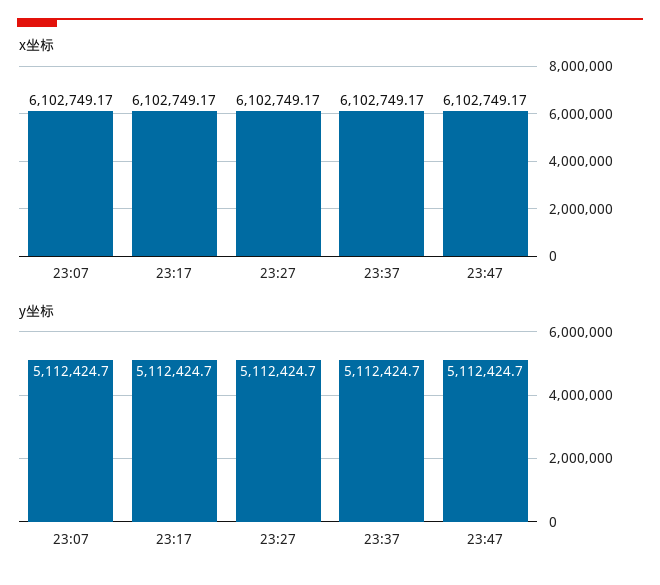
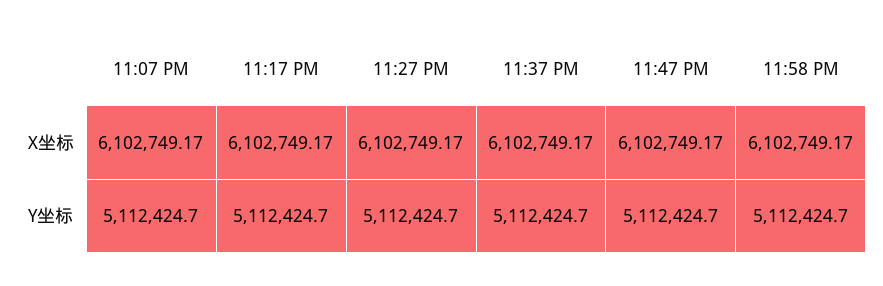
x坐标, 11:58 PM: none -> 6102749.17
y坐标, 11:58 PM: none -> 5112424.7

